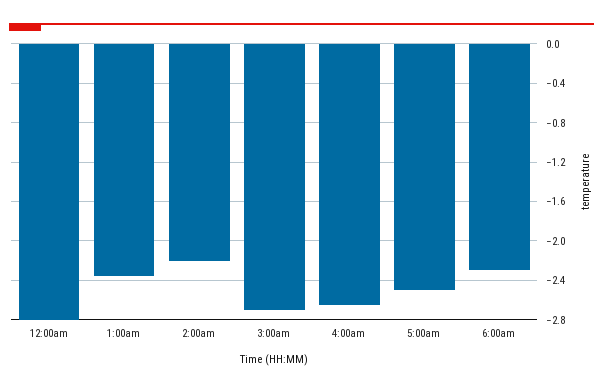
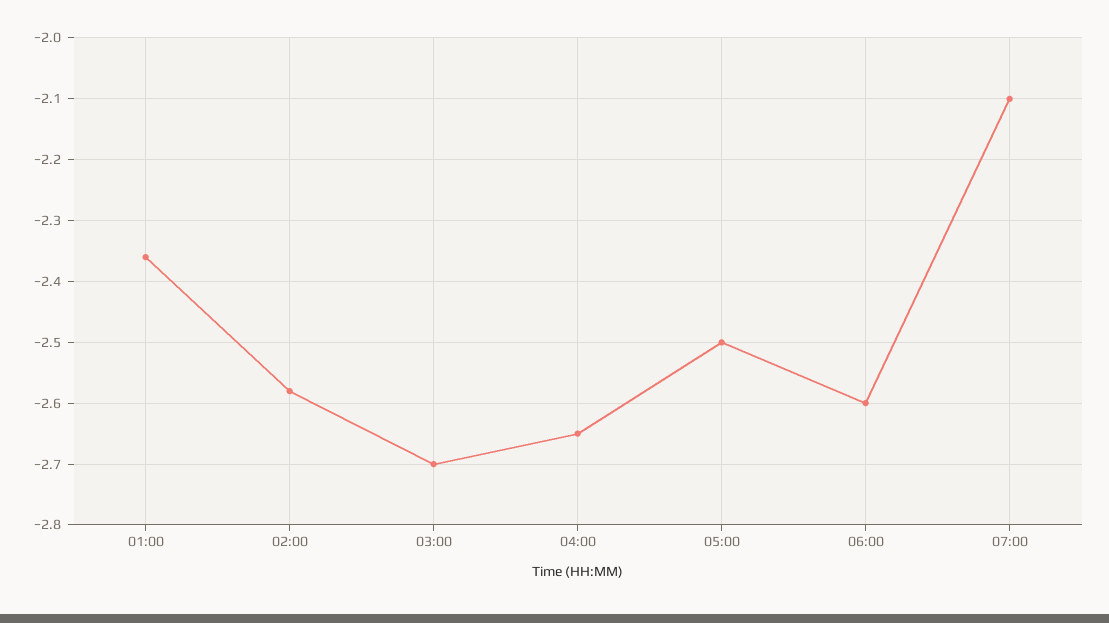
12:00am: -2.8 -> none
2:00am: -2.2 -> -2.58
6:00am: -2.3 -> -2.6
07:00: none -> -2.1

